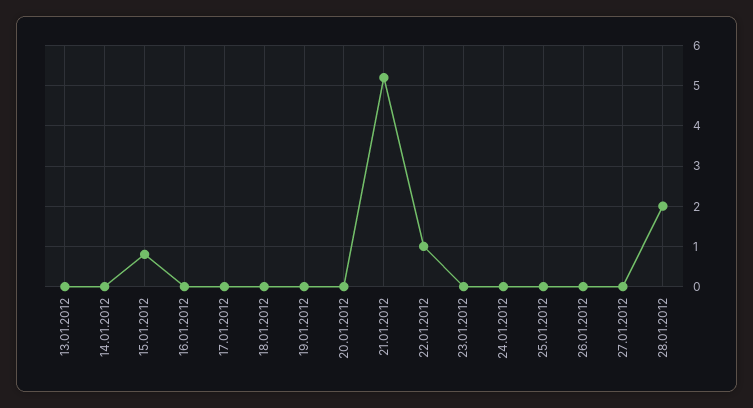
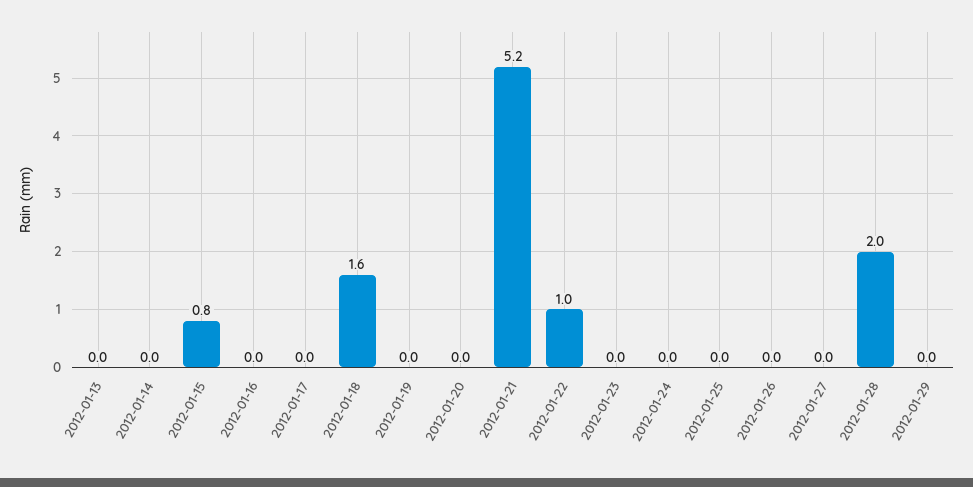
18.01.2012: 0 -> 1.6
2012-01-29: none -> 0

